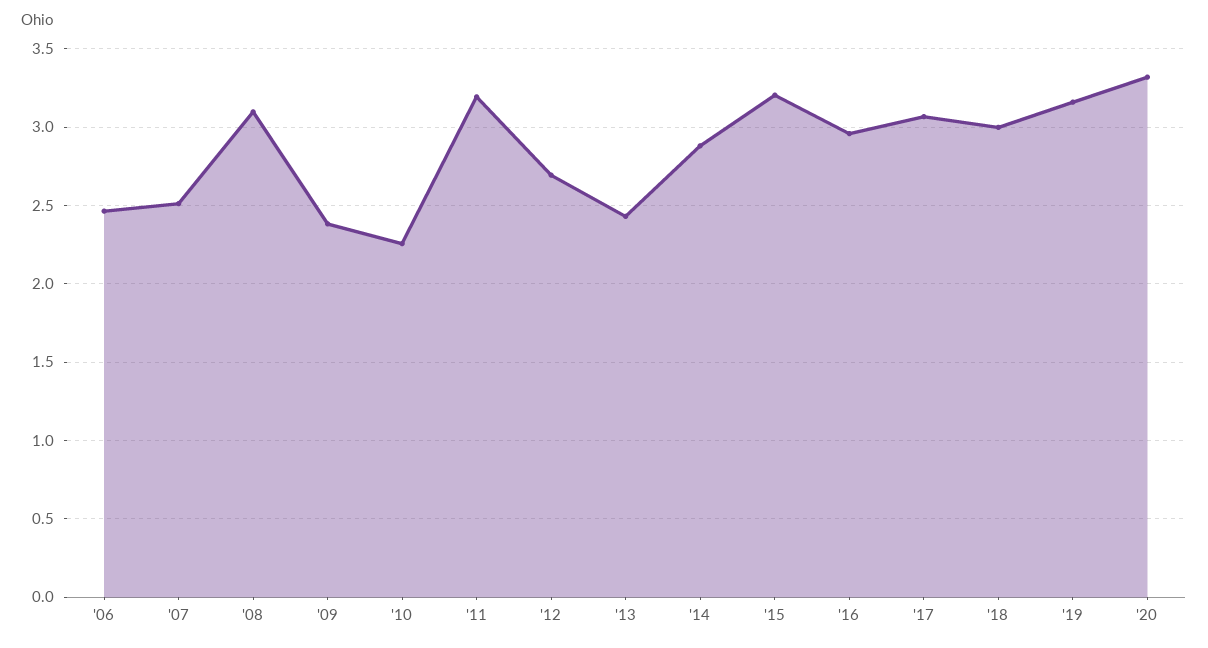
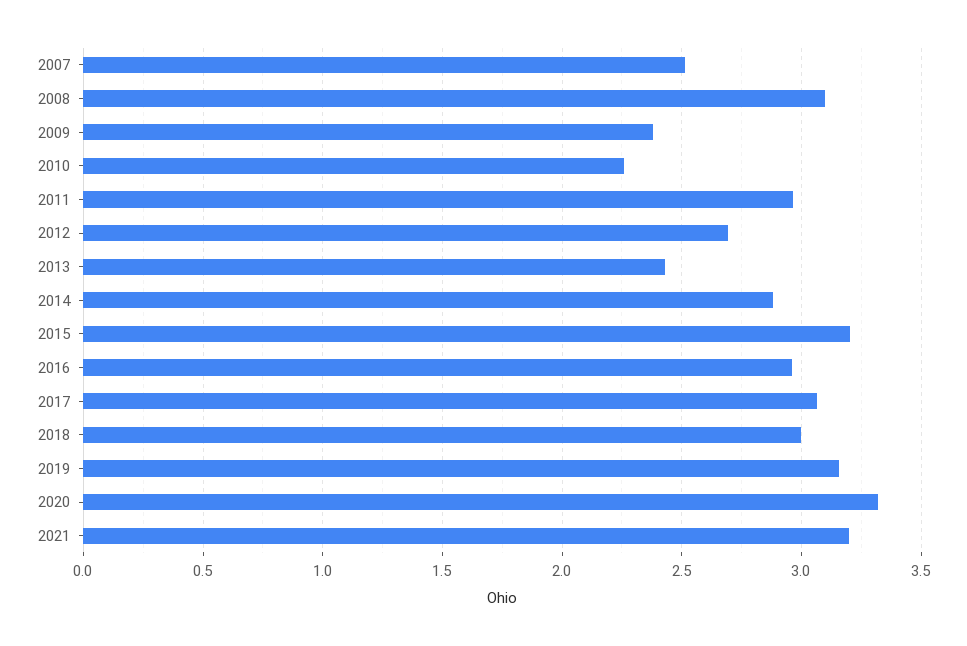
'06: 2.45 -> none
'11: 3.2 -> 2.95
2021: none -> 3.2

